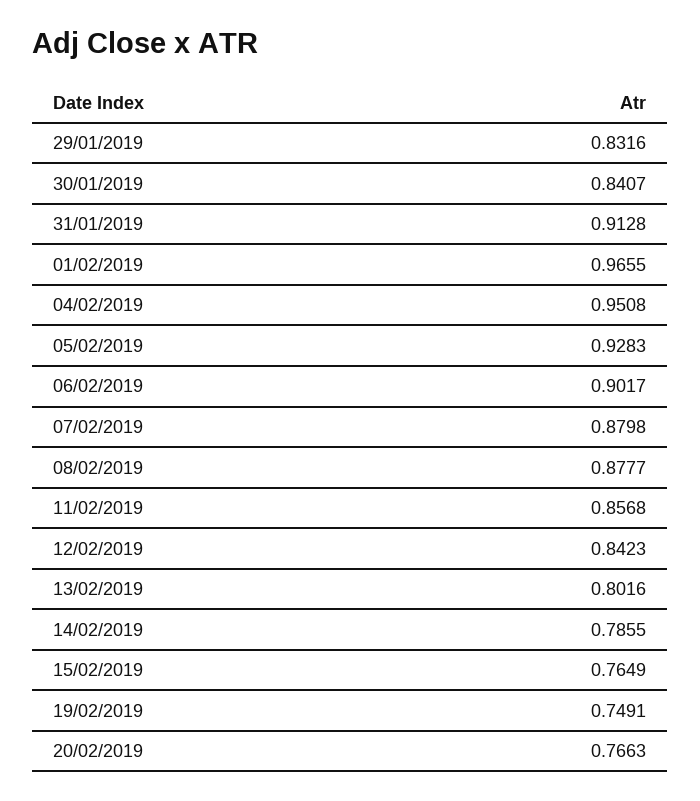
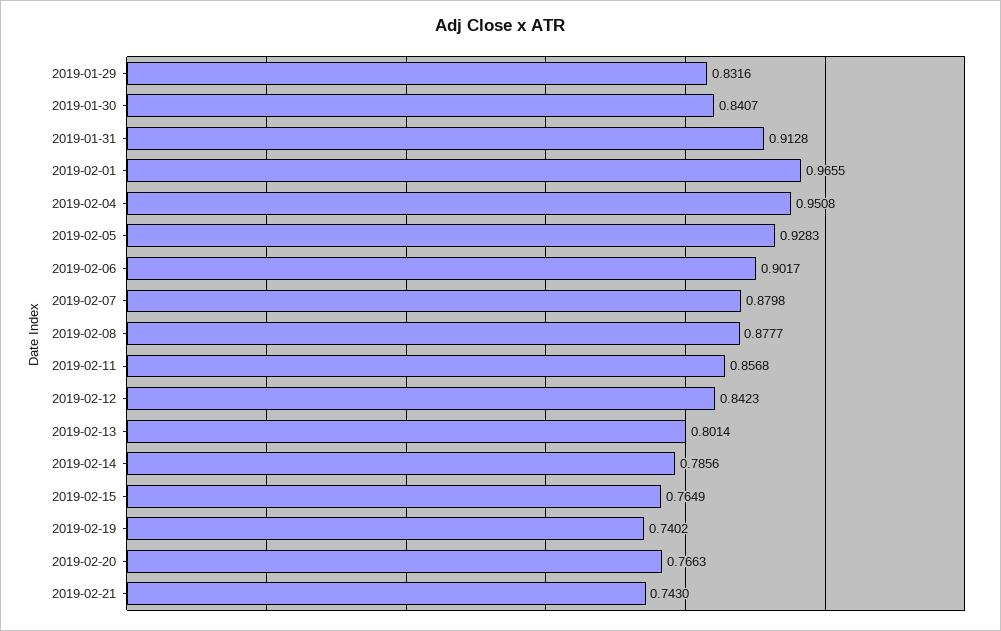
13/02/2019: 0.8016 -> 0.8014
14/02/2019: 0.7855 -> 0.7856
19/02/2019: 0.7491 -> 0.7402
2019-02-21: none -> 0.743

